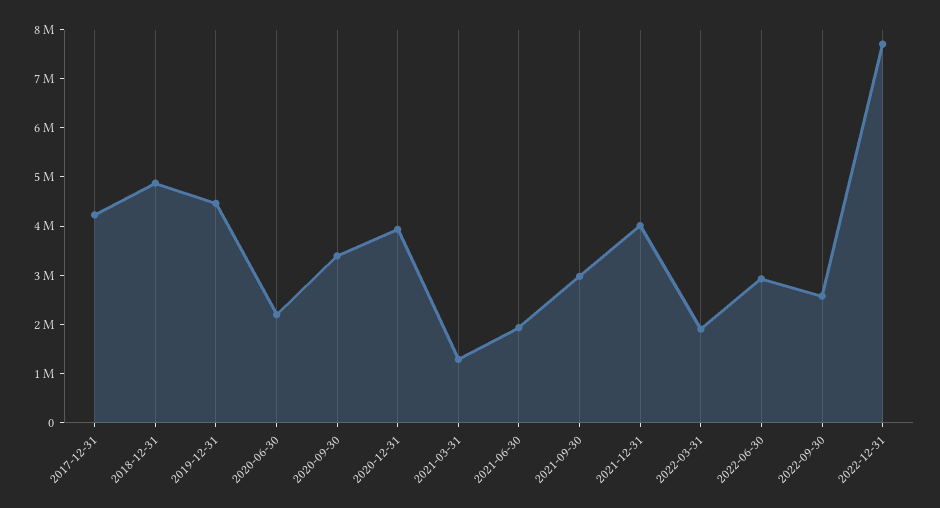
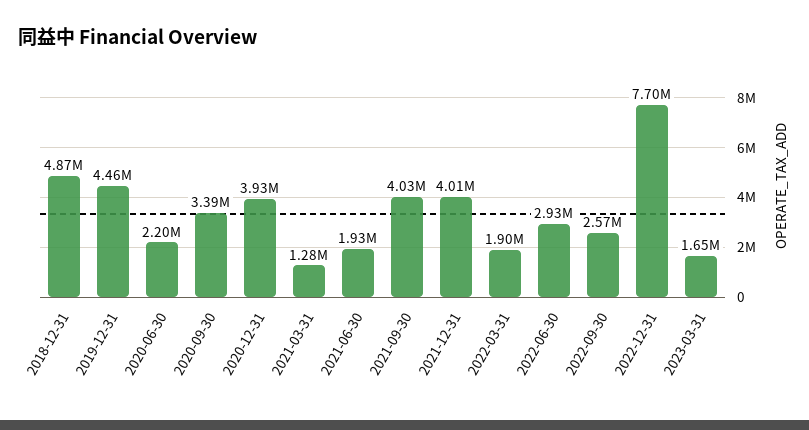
2017-12-31: 4200000 -> none
2021-09-30: 3000000 -> 4030000
2023-03-31: none -> 1650000

